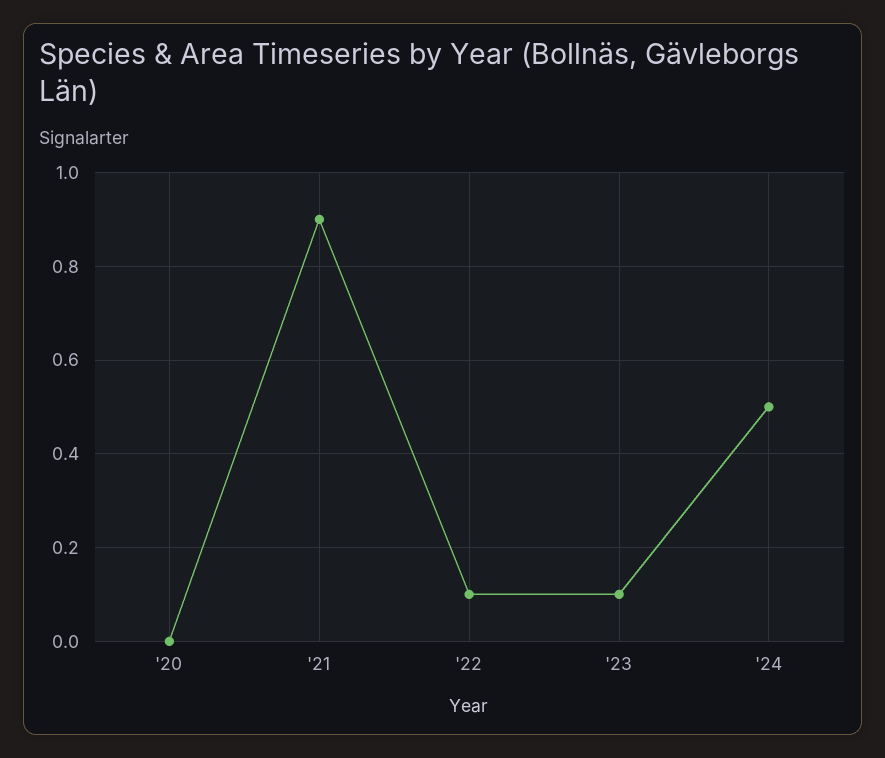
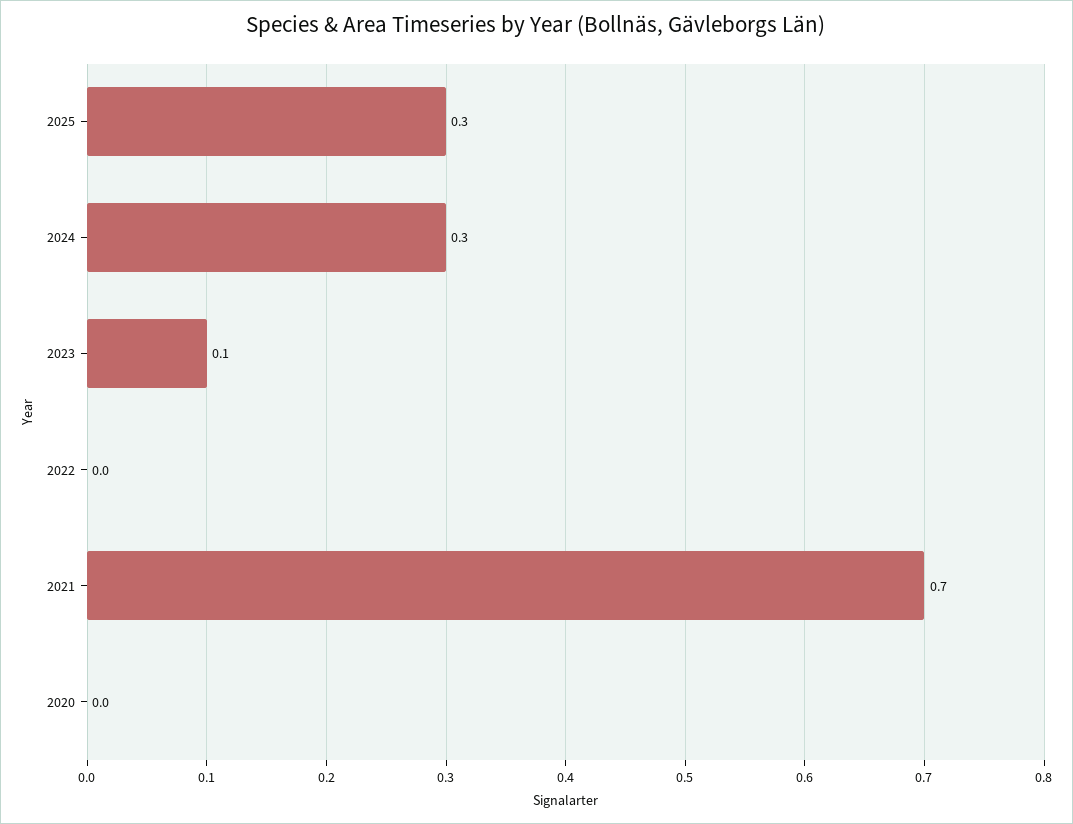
'21: 0.9 -> 0.7
'22: 0.1 -> 0
'24: 0.5 -> 0.3
2025: none -> 0.3

